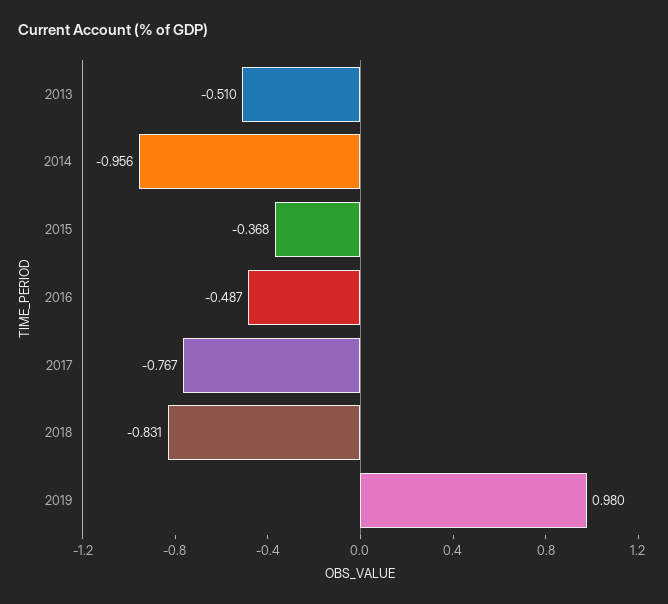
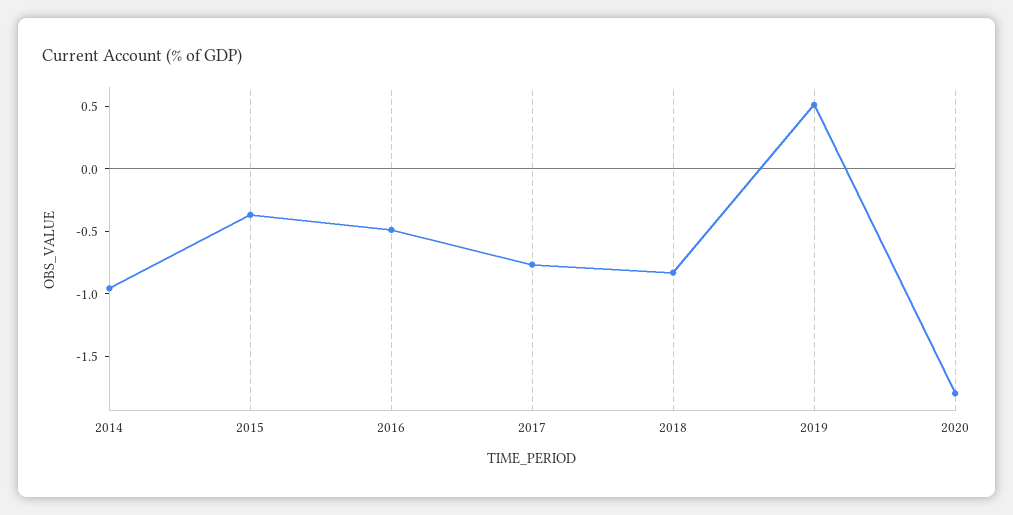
2013: -0.51 -> none
2019: 0.98 -> 0.5
2020: none -> -1.8

